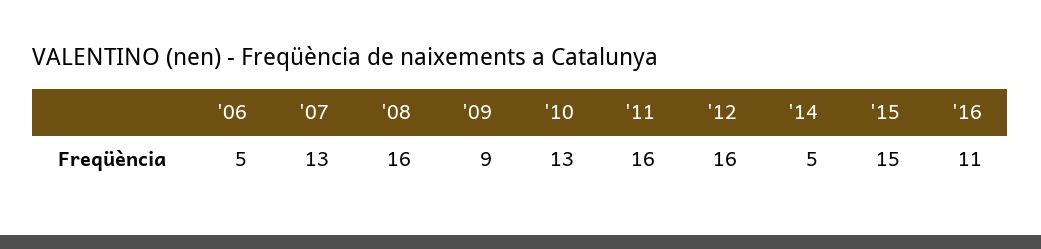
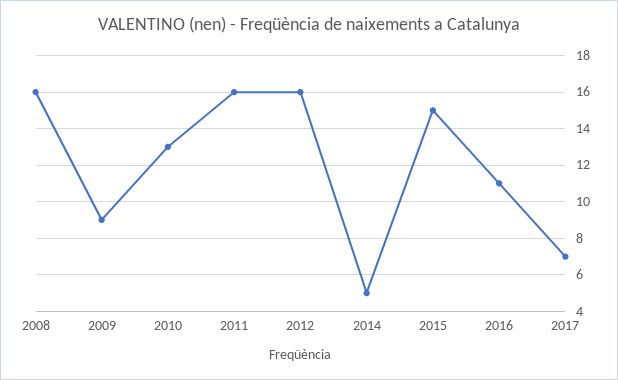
'06: 5 -> none
'07: 13 -> none
2017: none -> 7

